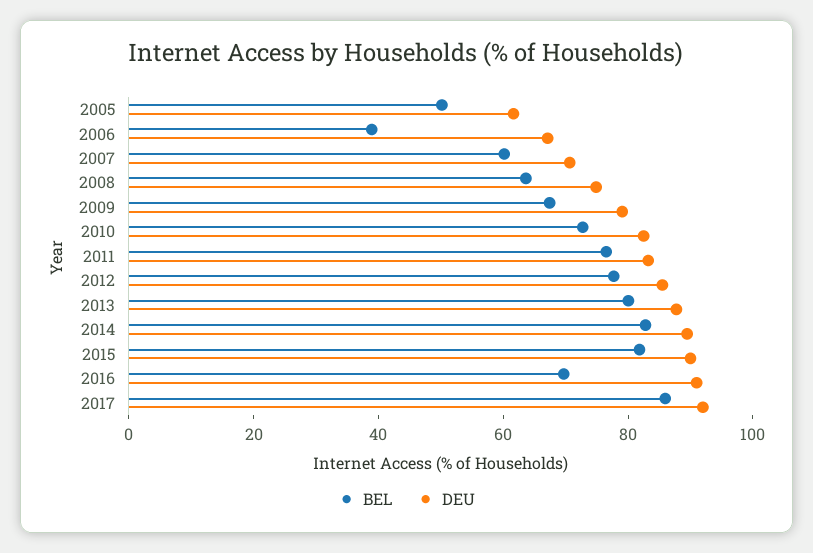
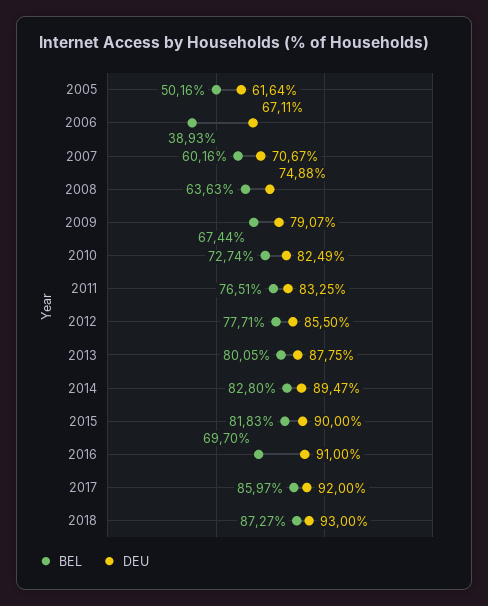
BEL, 2018: none -> 87.27
DEU, 2018: none -> 93

